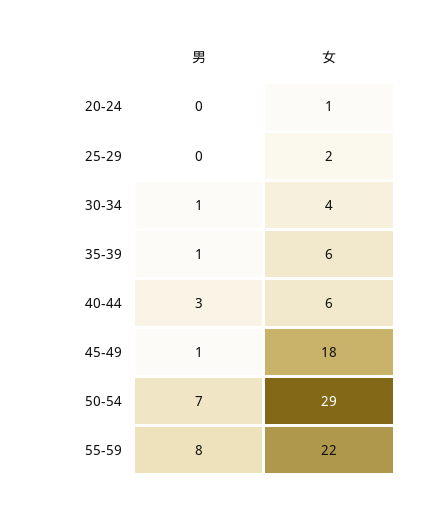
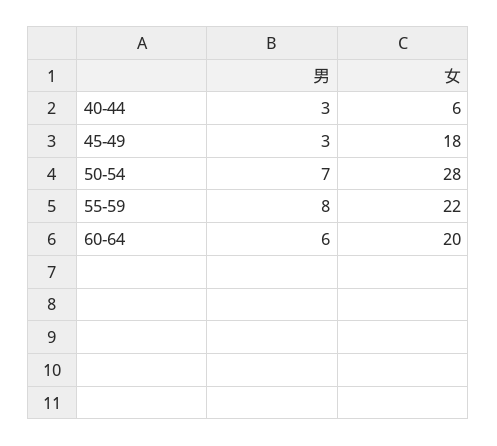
男, 20-24: 0 -> none
女, 20-24: 1 -> none
男, 25-29: 0 -> none
女, 25-29: 2 -> none
男, 30-34: 1 -> none
女, 30-34: 4 -> none
男, 35-39: 1 -> none
女, 35-39: 6 -> none
男, 45-49: 1 -> 3
女, 50-54: 29 -> 28
男, 60-64: none -> 6
女, 60-64: none -> 20

